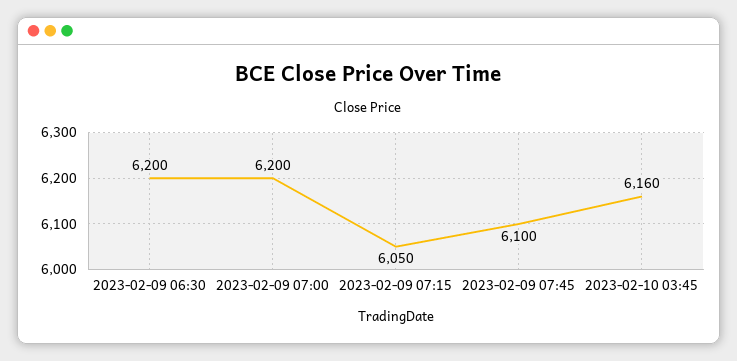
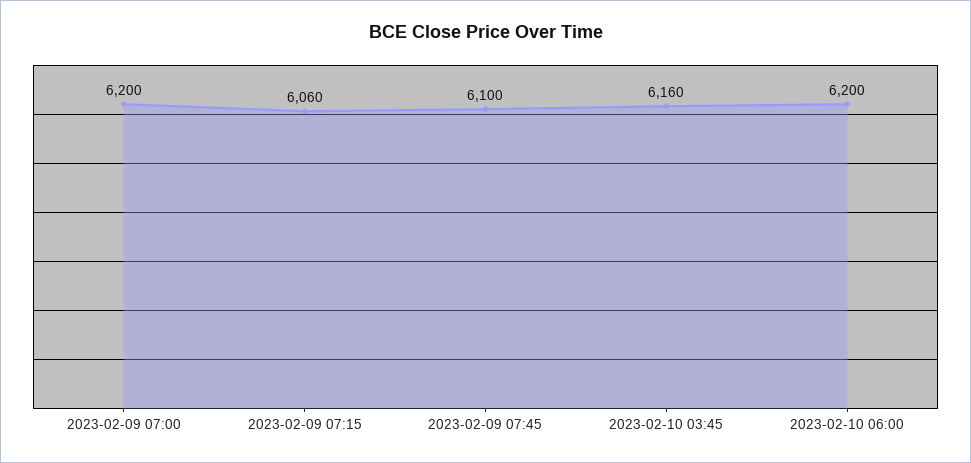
2023-02-09 06:30: 6200 -> none
2023-02-09 07:15: 6050 -> 6060
2023-02-10 06:00: none -> 6200

